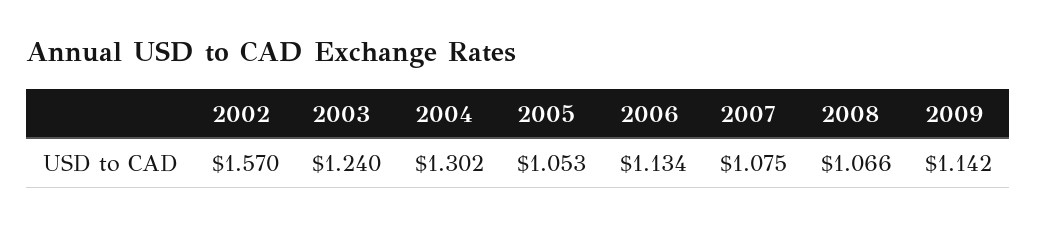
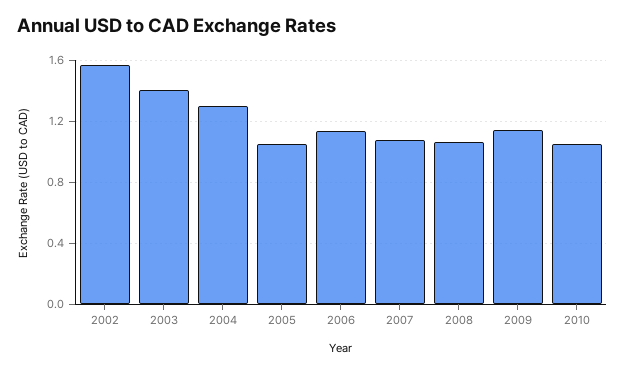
2003: 1.24 -> 1.4
2010: none -> 1.05

